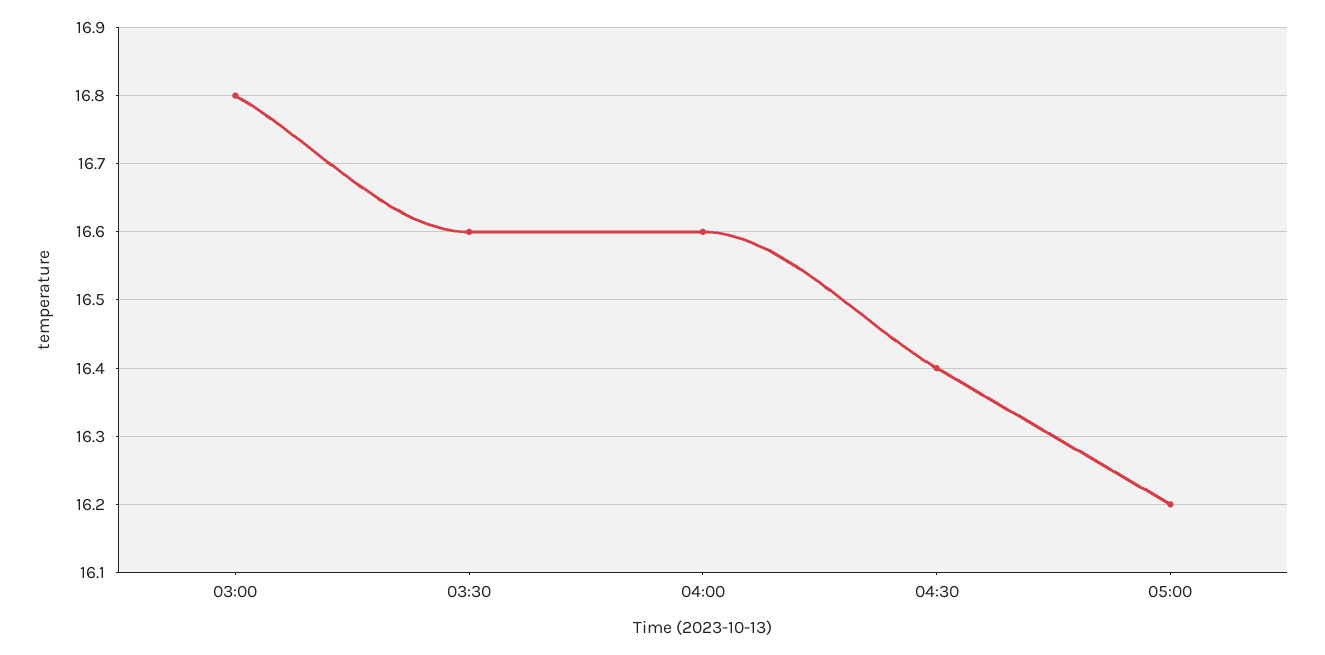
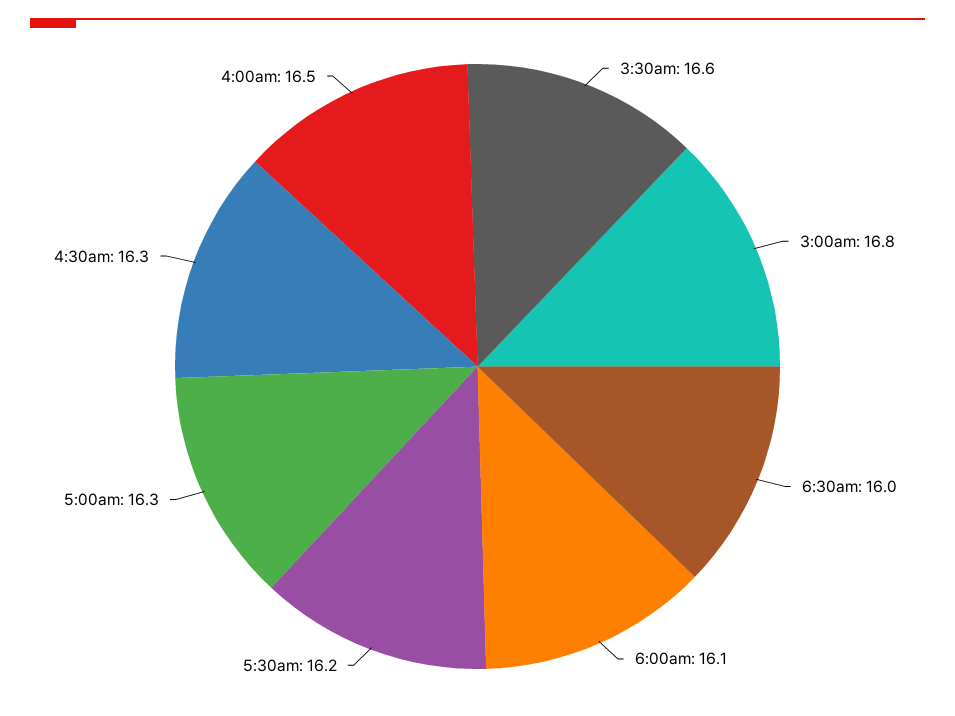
04:00: 16.6 -> 16.5
04:30: 16.4 -> 16.3
05:00: 16.2 -> 16.3
6:30am: none -> 16
6:00am: none -> 16.1
5:30am: none -> 16.2

